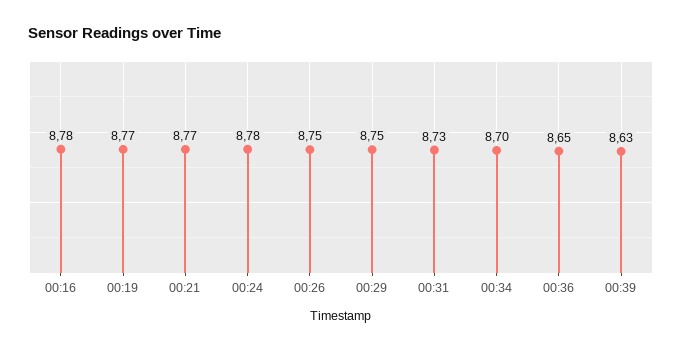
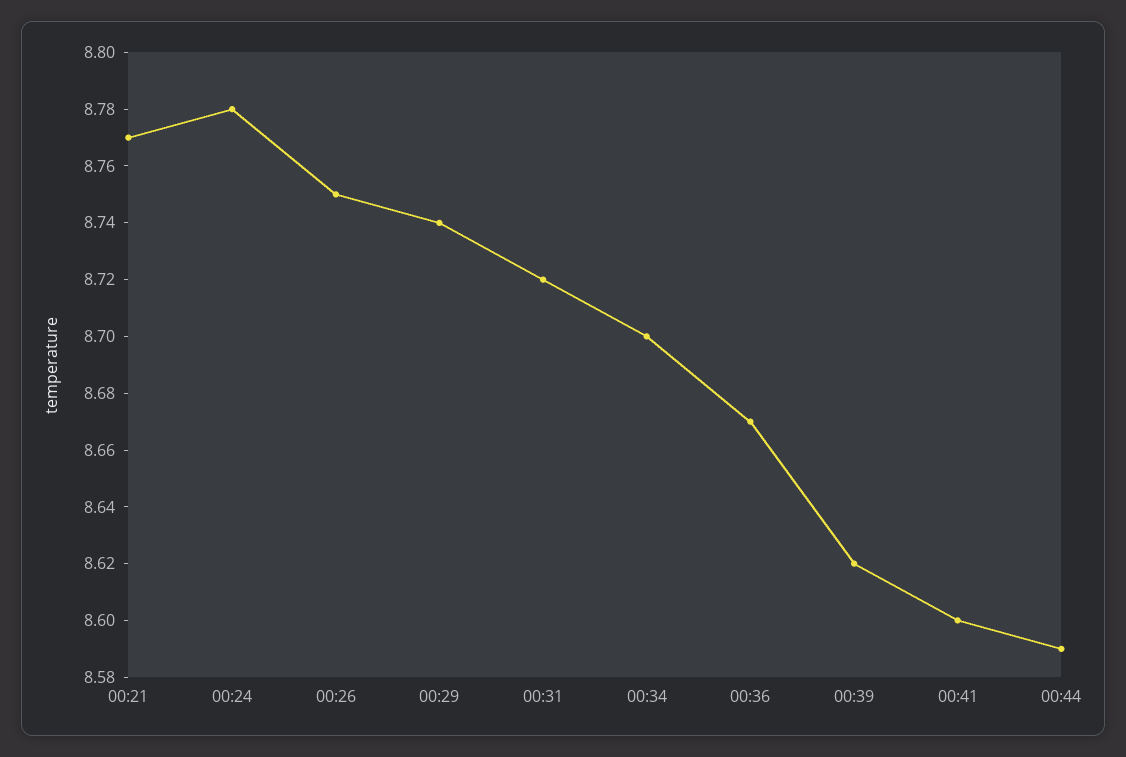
00:16: 8.78 -> none
00:19: 8.77 -> none
00:29: 8.75 -> 8.74
00:31: 8.73 -> 8.72
00:36: 8.65 -> 8.67
00:39: 8.63 -> 8.62
00:41: none -> 8.6
00:44: none -> 8.59

